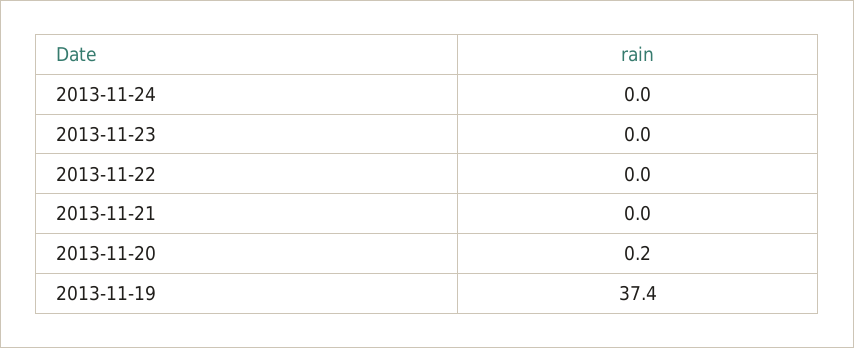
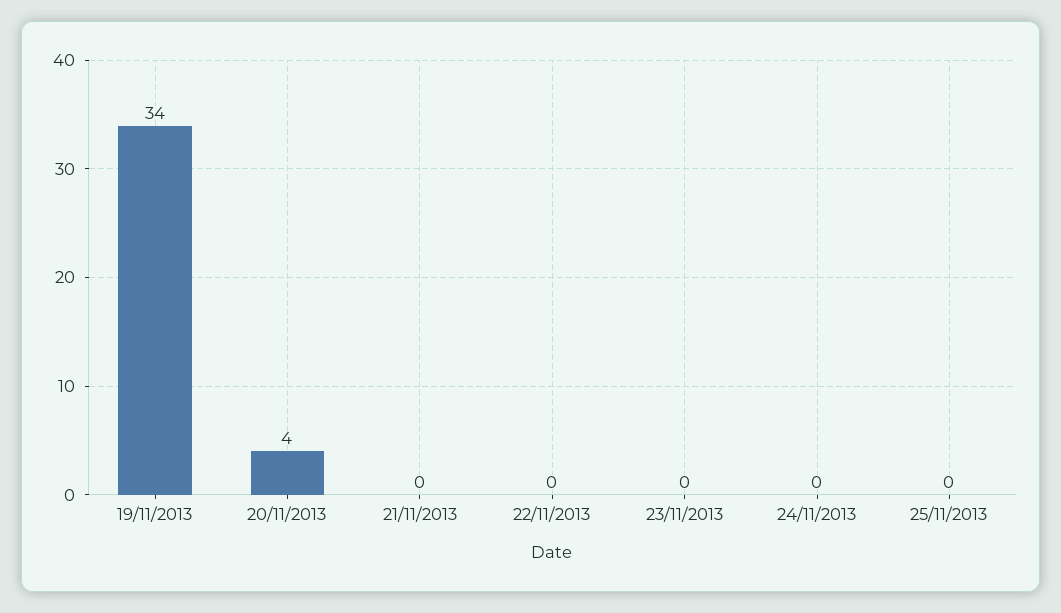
2013-11-20: 0.2 -> 4
2013-11-19: 37.4 -> 34
25/11/2013: none -> 0

